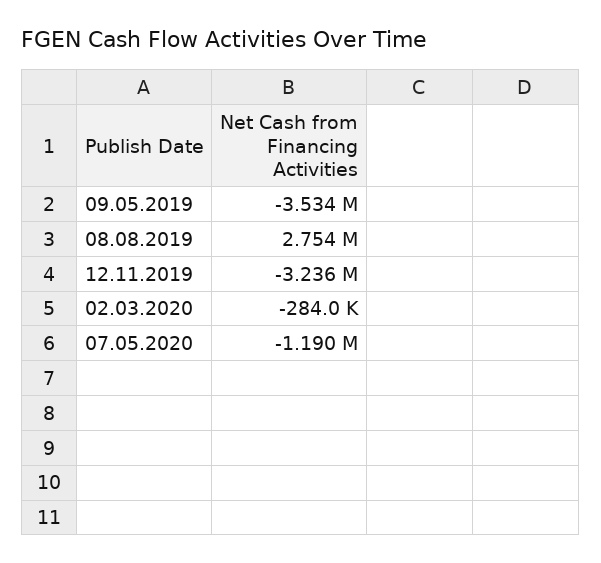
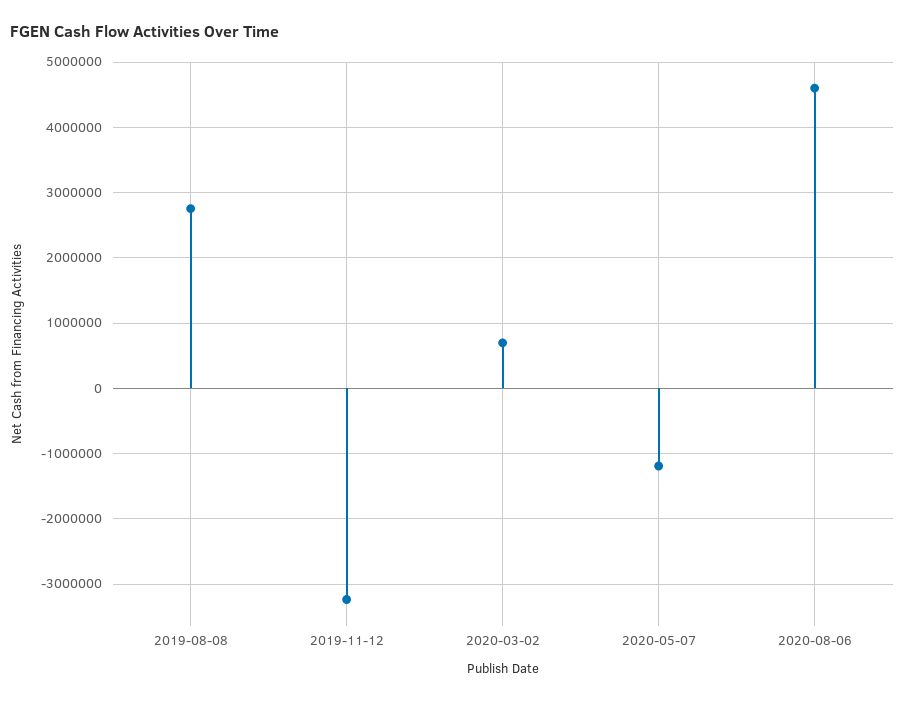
09.05.2019: -3534000 -> none
02.03.2020: -284000 -> 700000
2020-08-06: none -> 4600000

